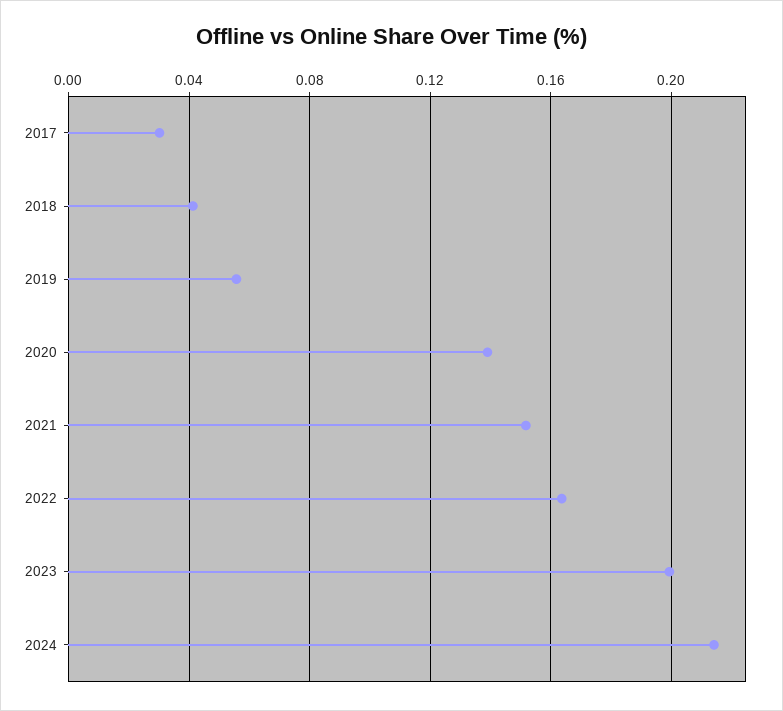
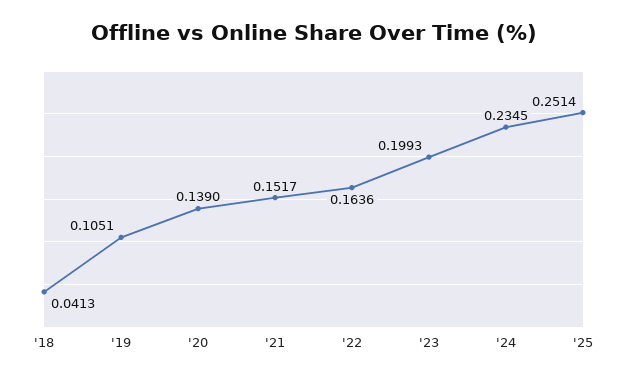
2017: 0.03 -> none
2019: 0.055 -> 0.1051
2024: 0.215 -> 0.2345
'25: none -> 0.2514

